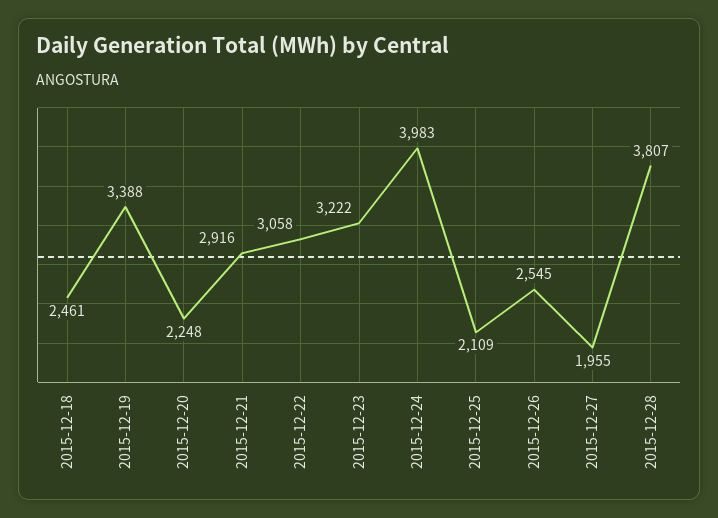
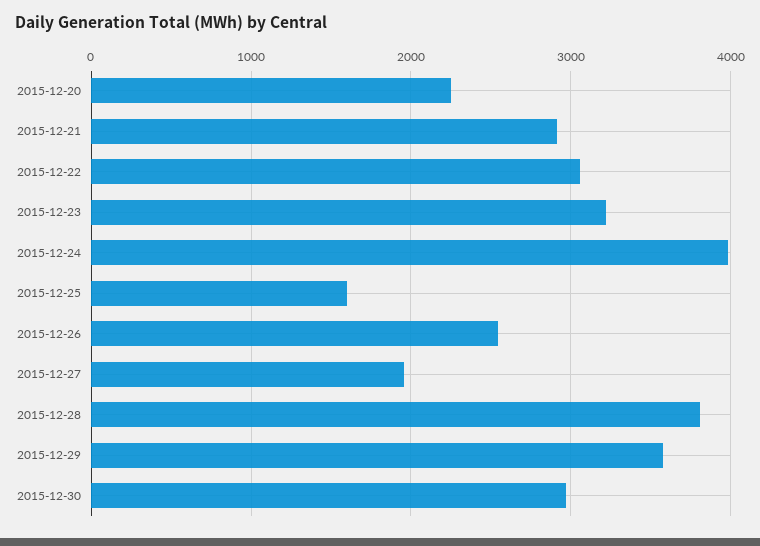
2015-12-18: 2461 -> none
2015-12-19: 3388 -> none
2015-12-25: 2109 -> 1600
2015-12-29: none -> 3600
2015-12-30: none -> 3000

